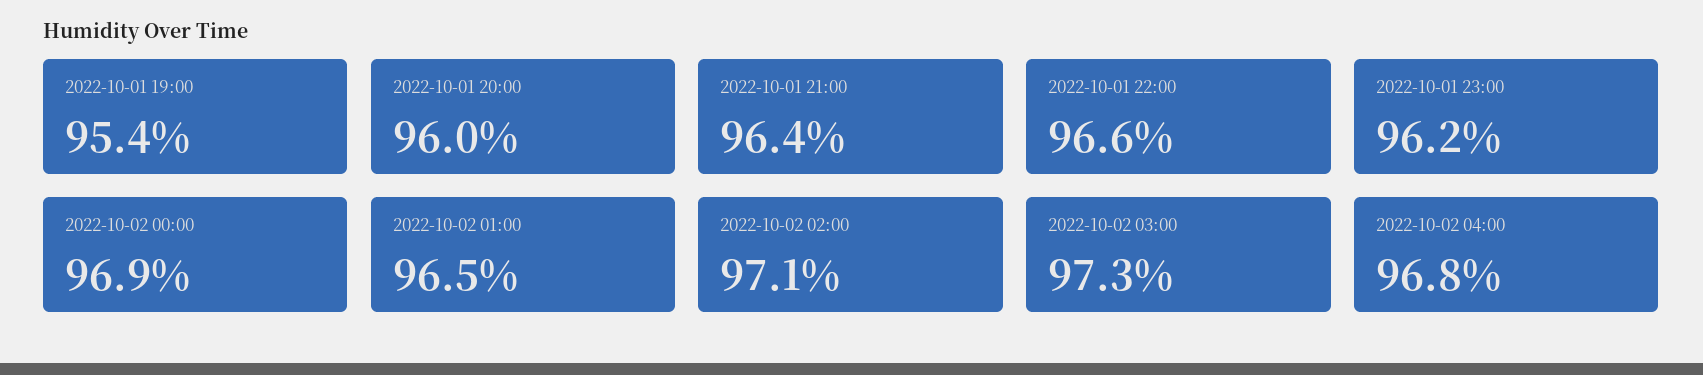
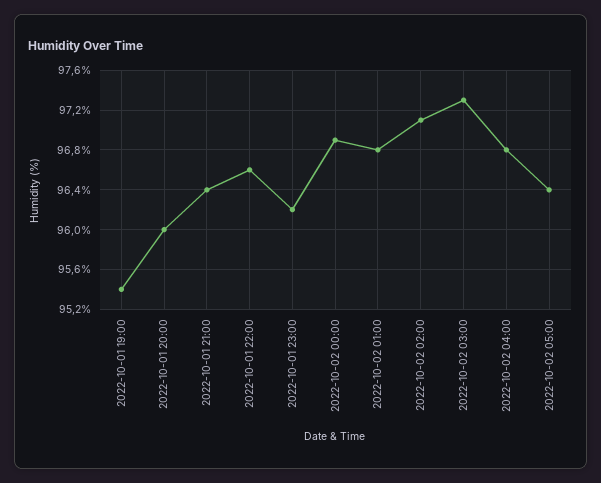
2022-10-02 01:00: 96.5 -> 96.8
2022-10-02 05:00: none -> 96.4

